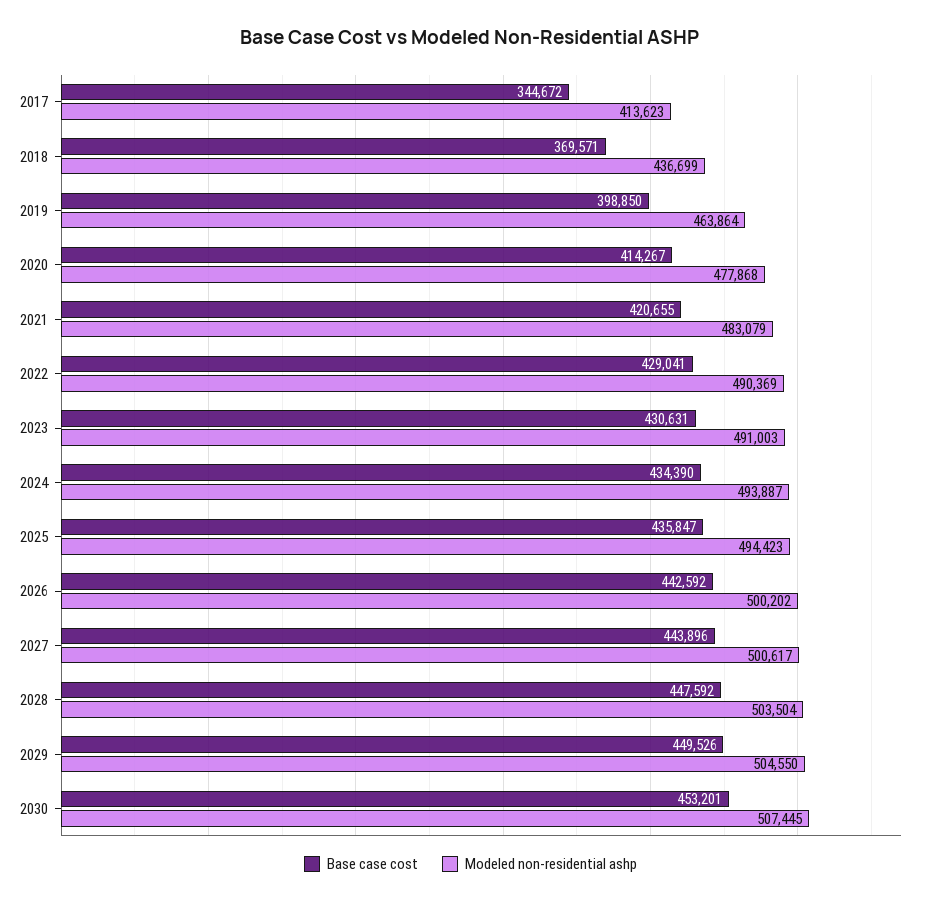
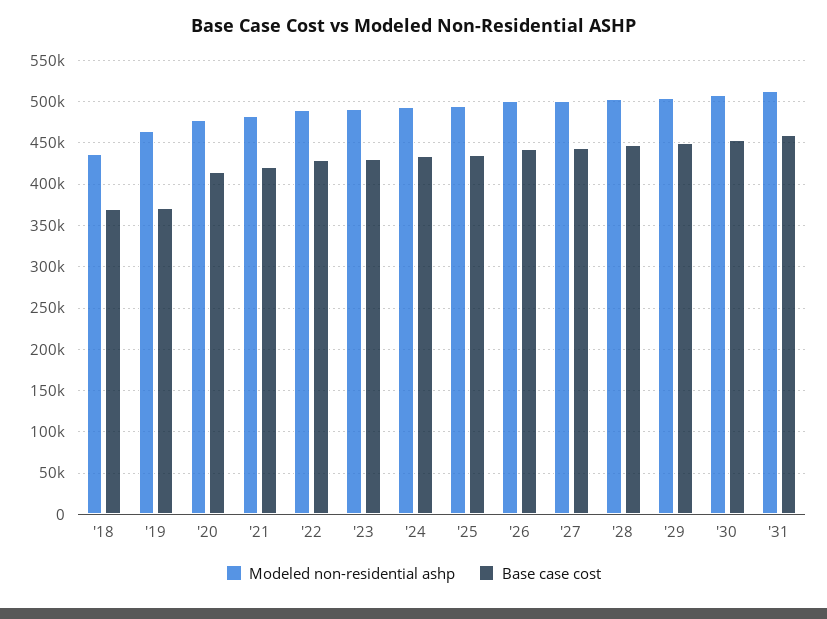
Base case cost, 2017: 344672 -> none
Modeled non-residential ashp, 2017: 413623 -> none
Base case cost, 2019: 398850 -> 370000
Modeled non-residential ashp, '31: none -> 510000
Base case cost, '31: none -> 460000

